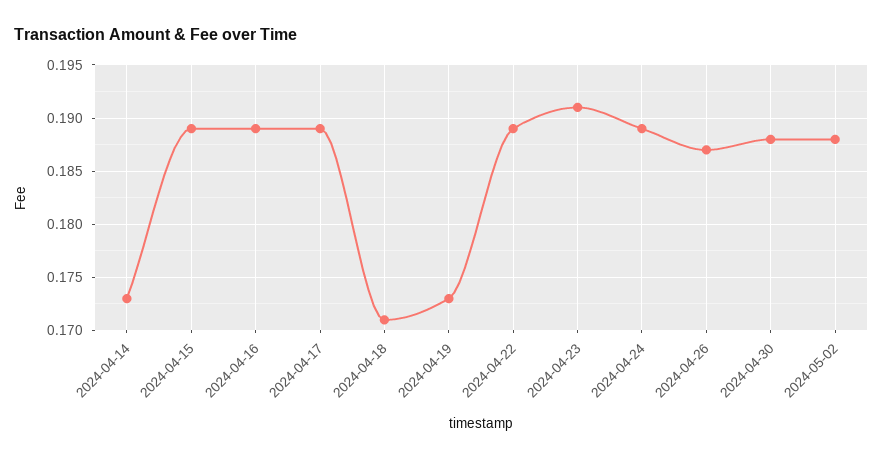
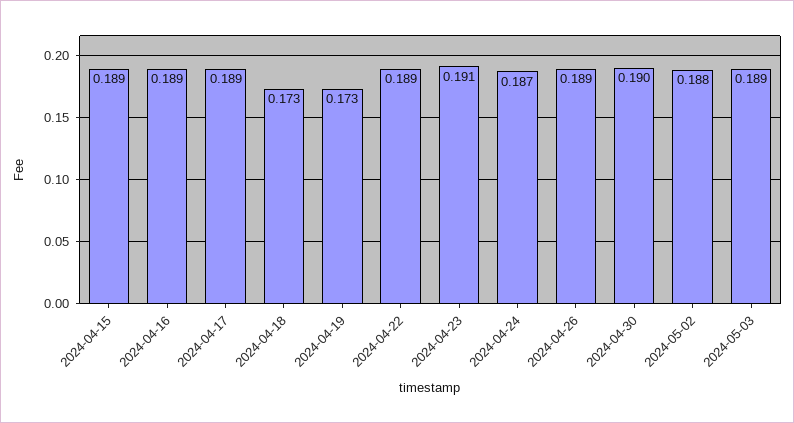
2024-04-14: 0.173 -> none
2024-04-18: 0.171 -> 0.173
2024-04-24: 0.189 -> 0.187
2024-04-26: 0.187 -> 0.189
2024-04-30: 0.188 -> 0.19
2024-05-03: none -> 0.189

